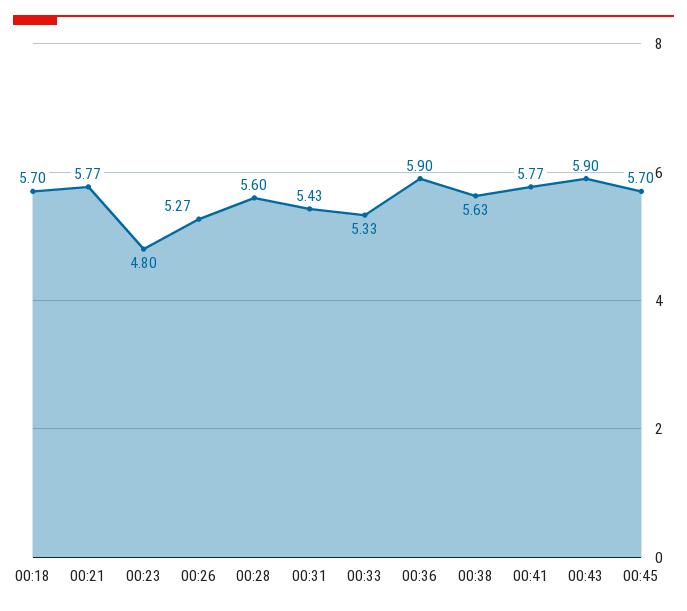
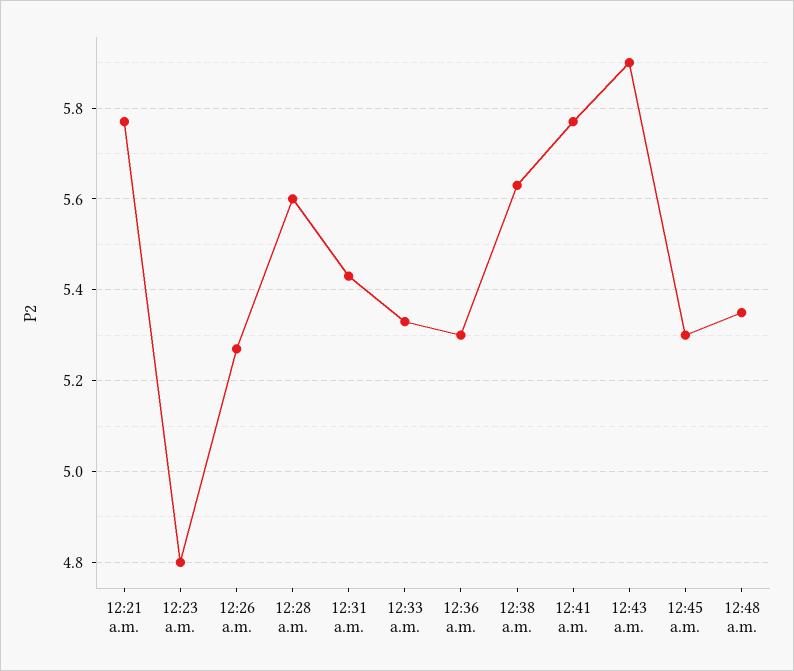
00:18: 5.7 -> none
00:36: 5.9 -> 5.3
00:45: 5.7 -> 5.3
12:48 a.m.: none -> 5.35

